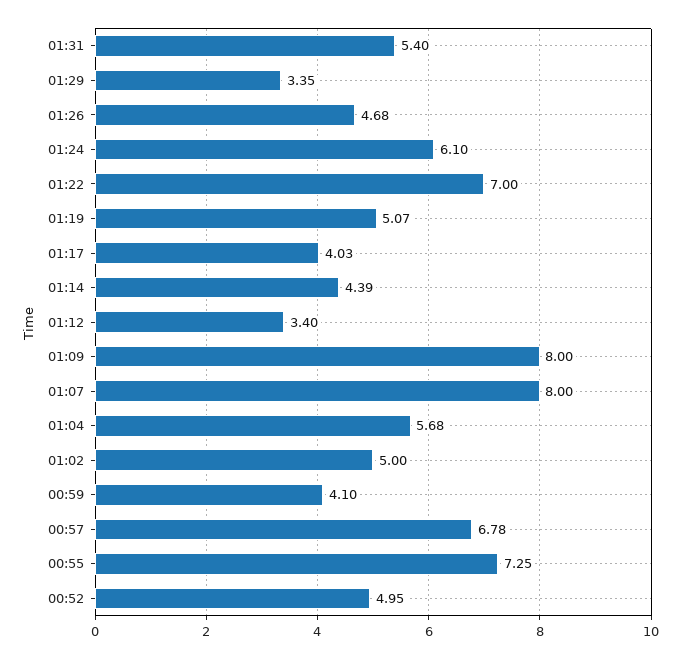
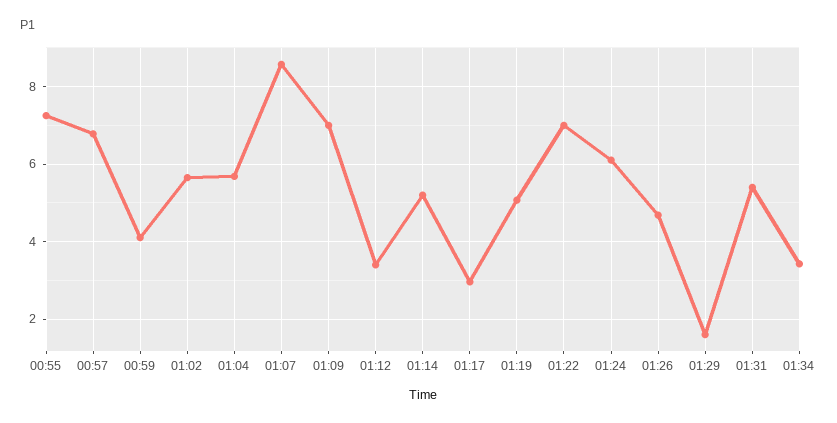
01:29: 3.35 -> 1.6
01:17: 4.03 -> 3
01:14: 4.39 -> 5.2
01:09: 8 -> 7
01:07: 8 -> 8.6
01:02: 5 -> 5.6
00:52: 4.95 -> none
01:34: none -> 3.4

